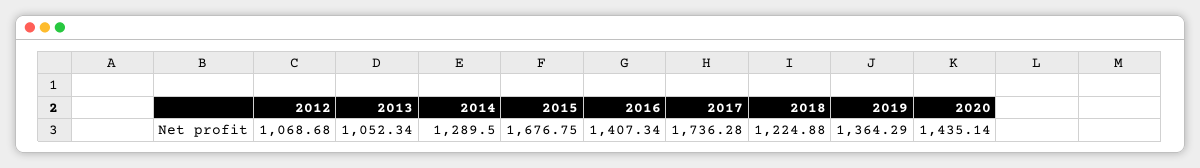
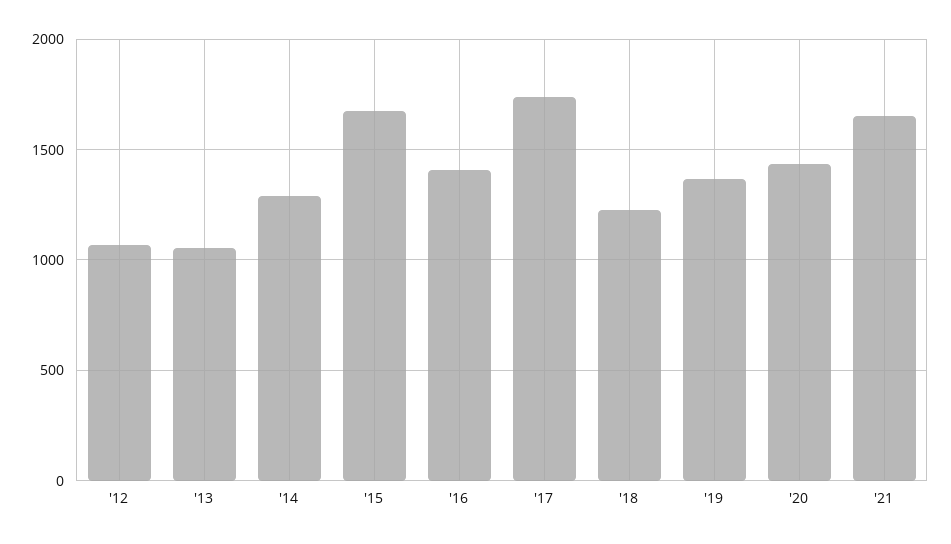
'21: none -> 1650

